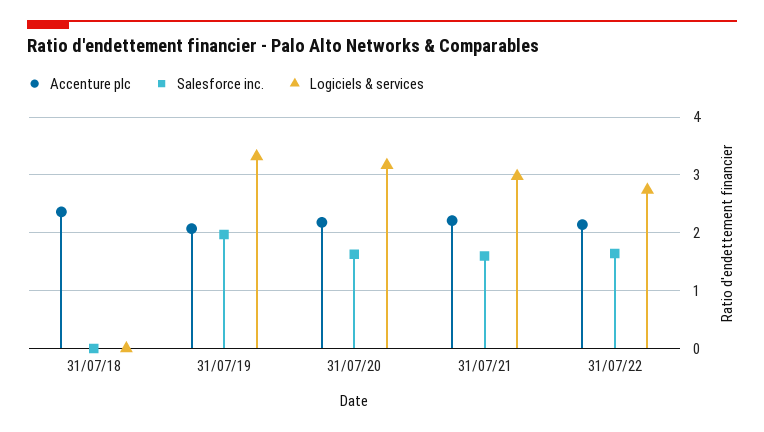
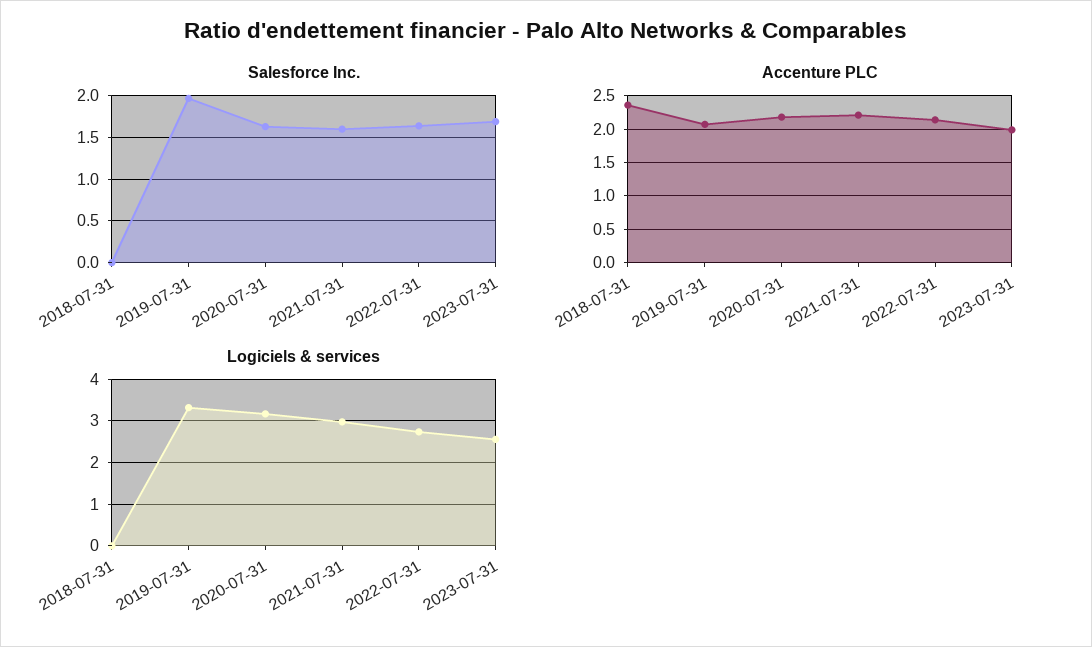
Salesforce inc., 2023-07-31: none -> 1.7
Accenture plc, 2023-07-31: none -> 2
Logiciels & services, 2023-07-31: none -> 2.6

